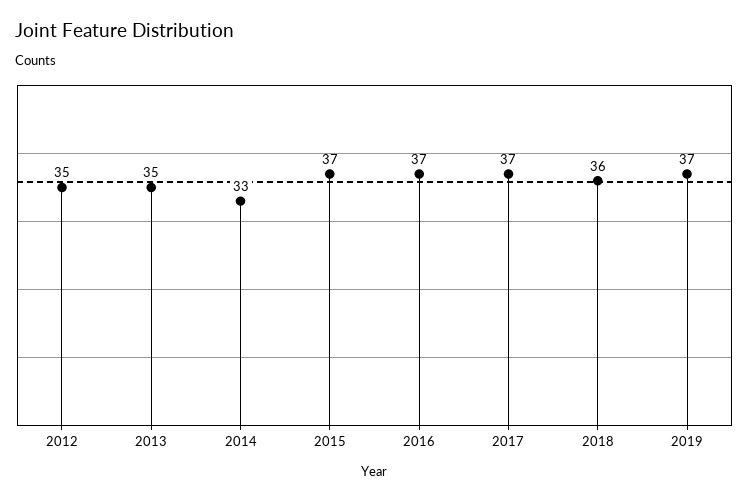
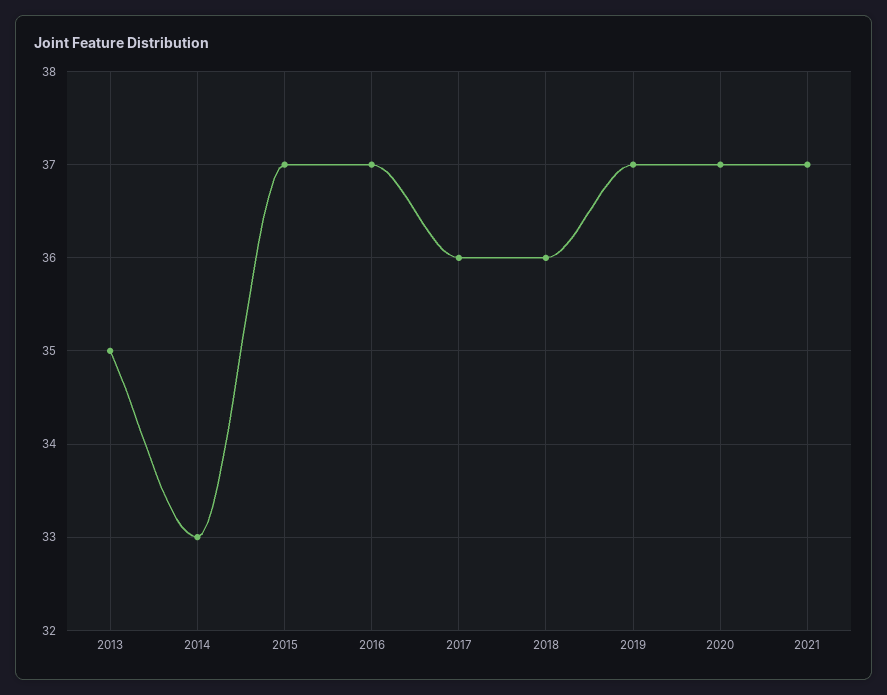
2012: 35 -> none
2017: 37 -> 36
2020: none -> 37
2021: none -> 37

